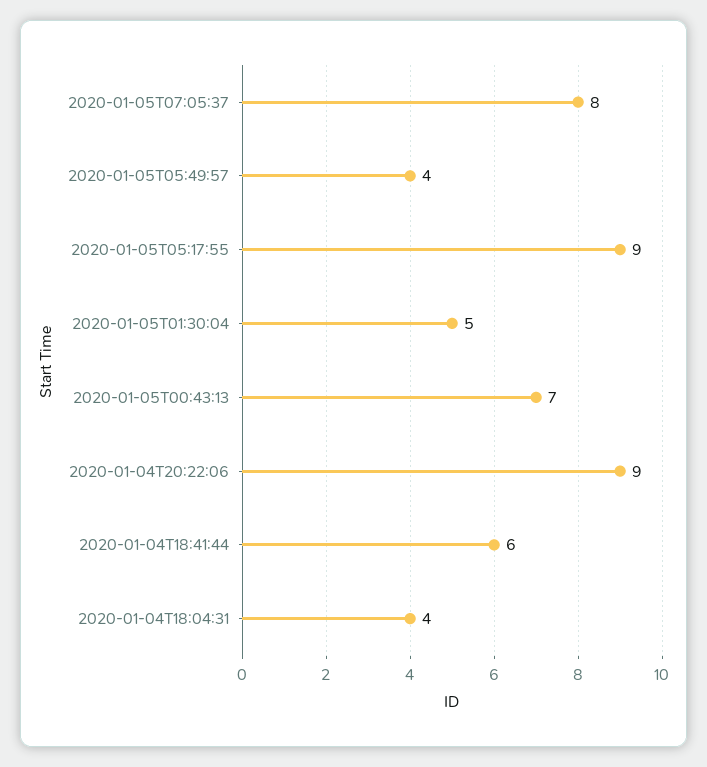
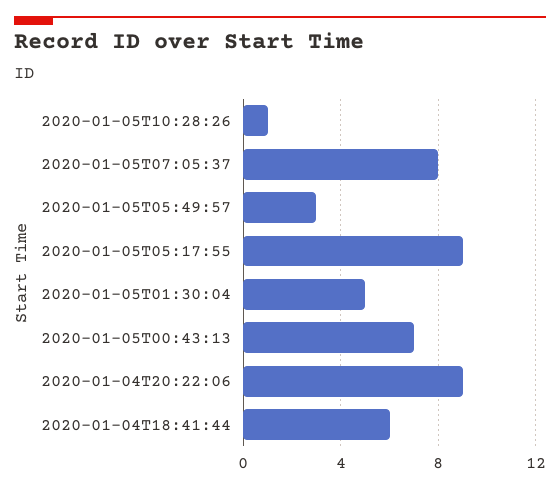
2020-01-05T05:49:57: 4 -> 3
2020-01-04T18:04:31: 4 -> none
2020-01-05T10:28:26: none -> 1

